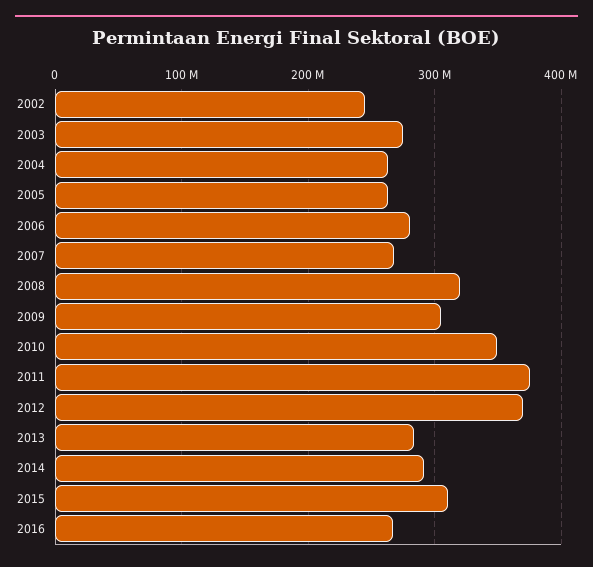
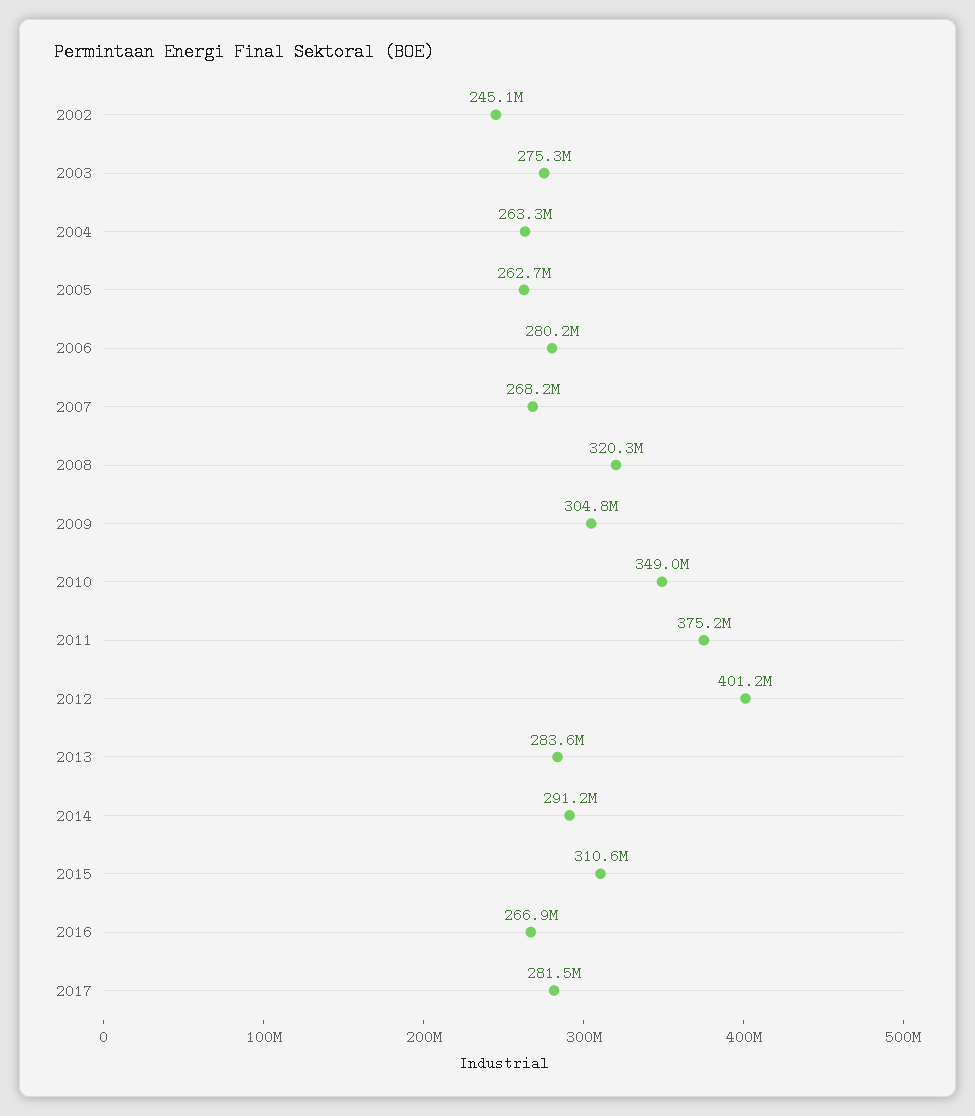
2012: 370000000 -> 401200000
2017: none -> 281500000

